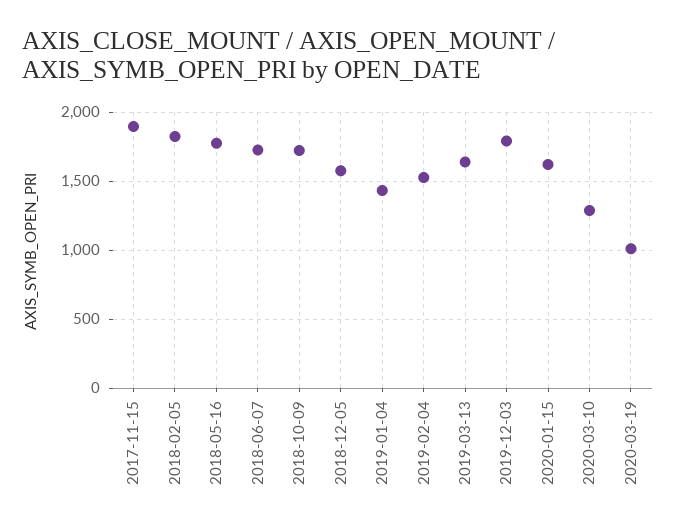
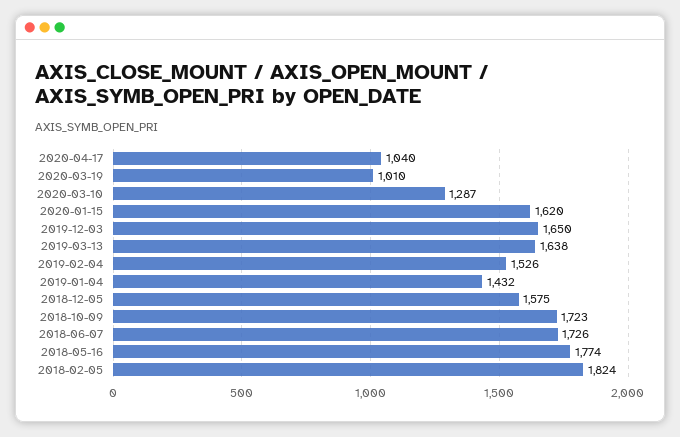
2017-11-15: 1900 -> none
2019-12-03: 1800 -> 1650
2020-04-17: none -> 1040

